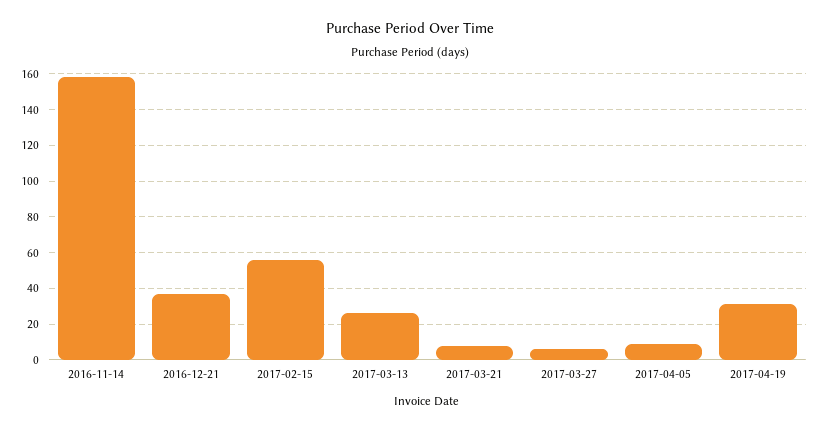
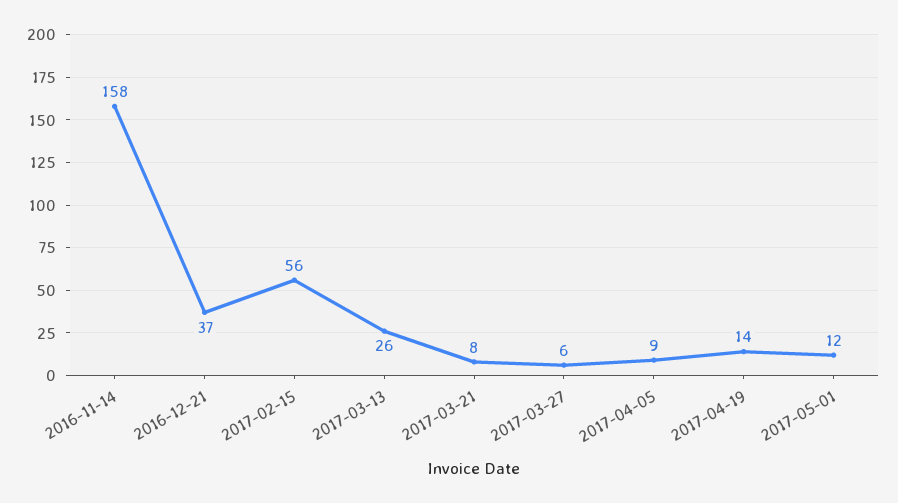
2017-04-19: 30 -> 14
2017-05-01: none -> 12

